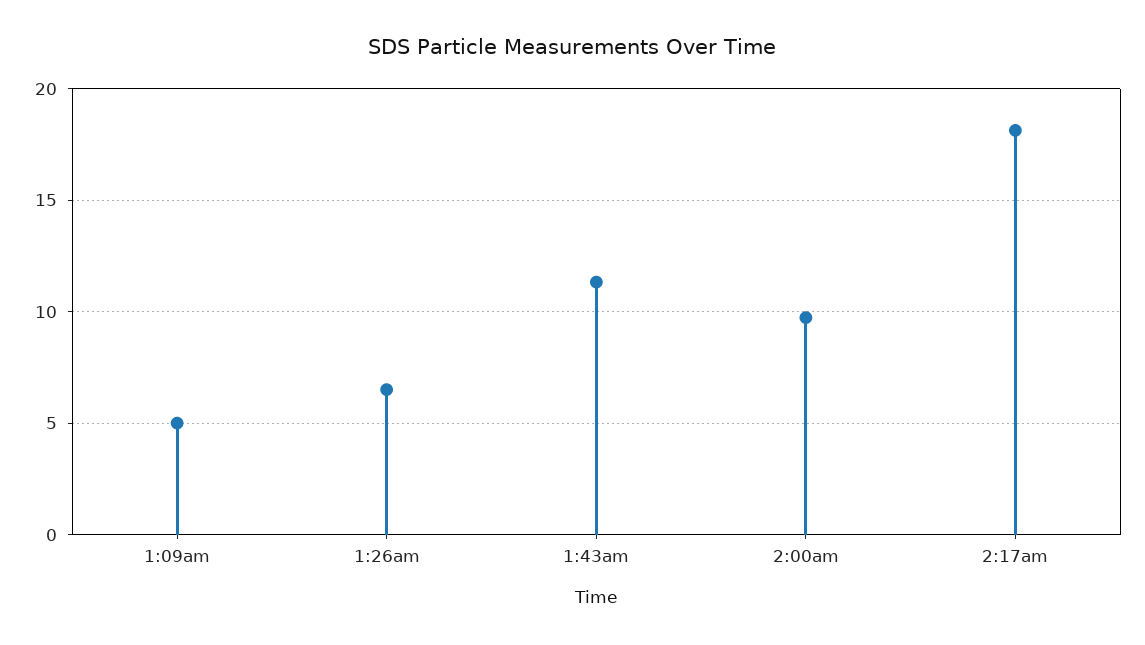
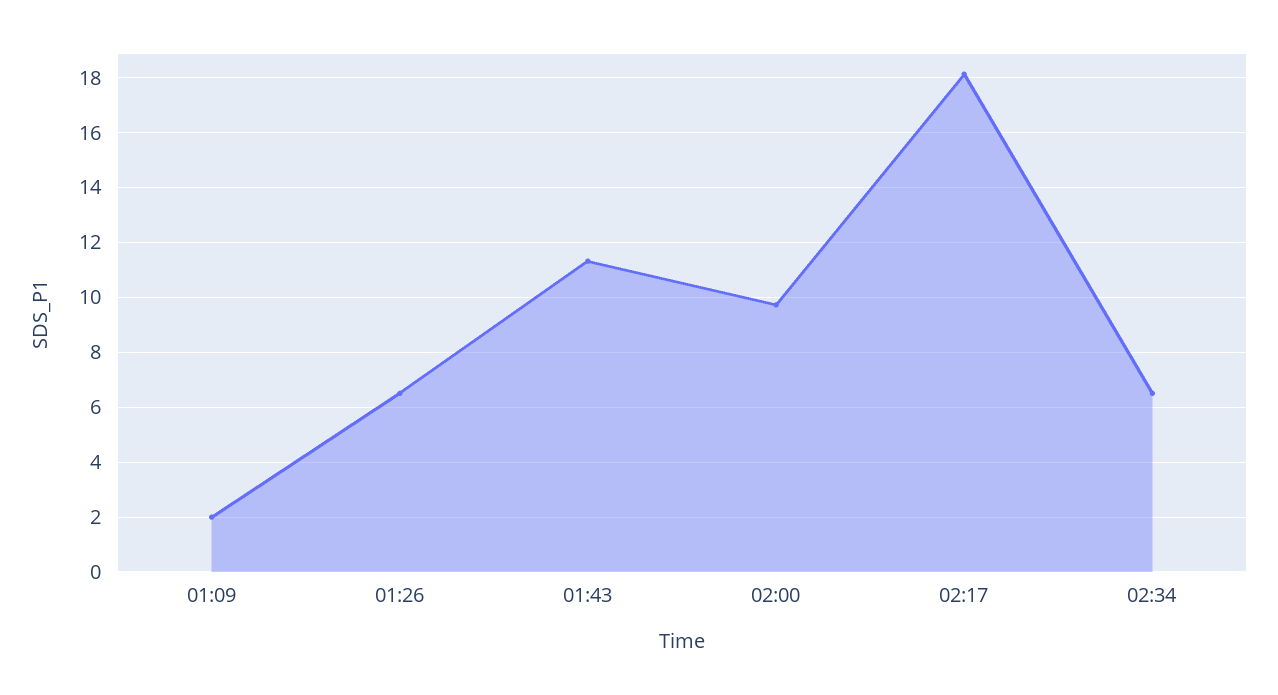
1:09am: 5 -> 2
02:34: none -> 6.5

